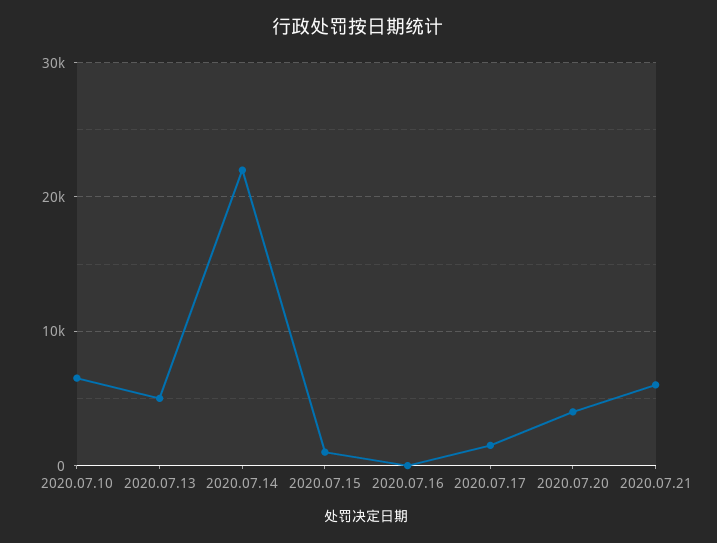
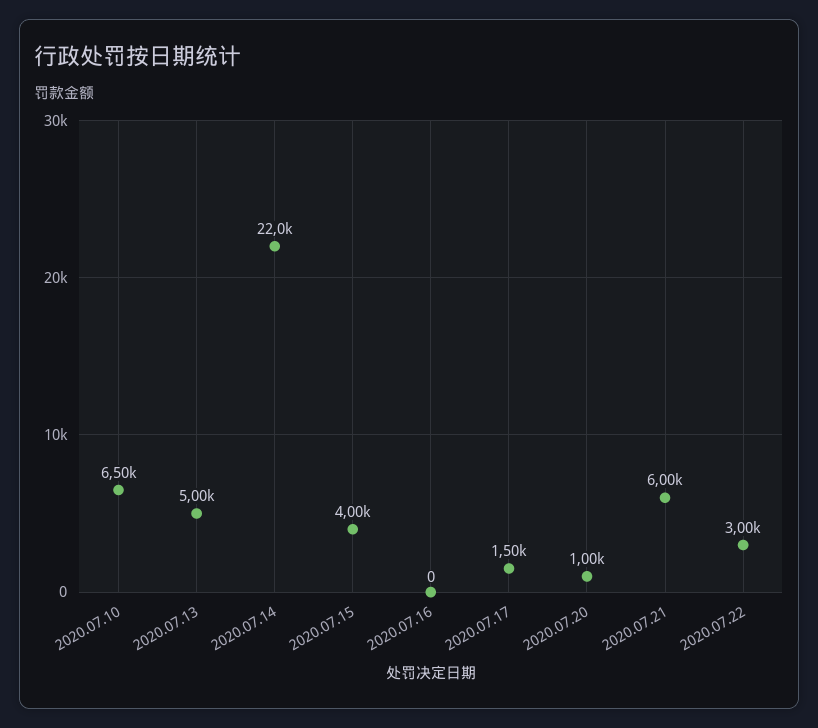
2020.07.15: 1000 -> 4000
2020.07.20: 4000 -> 1000
2020.07.22: none -> 3000

